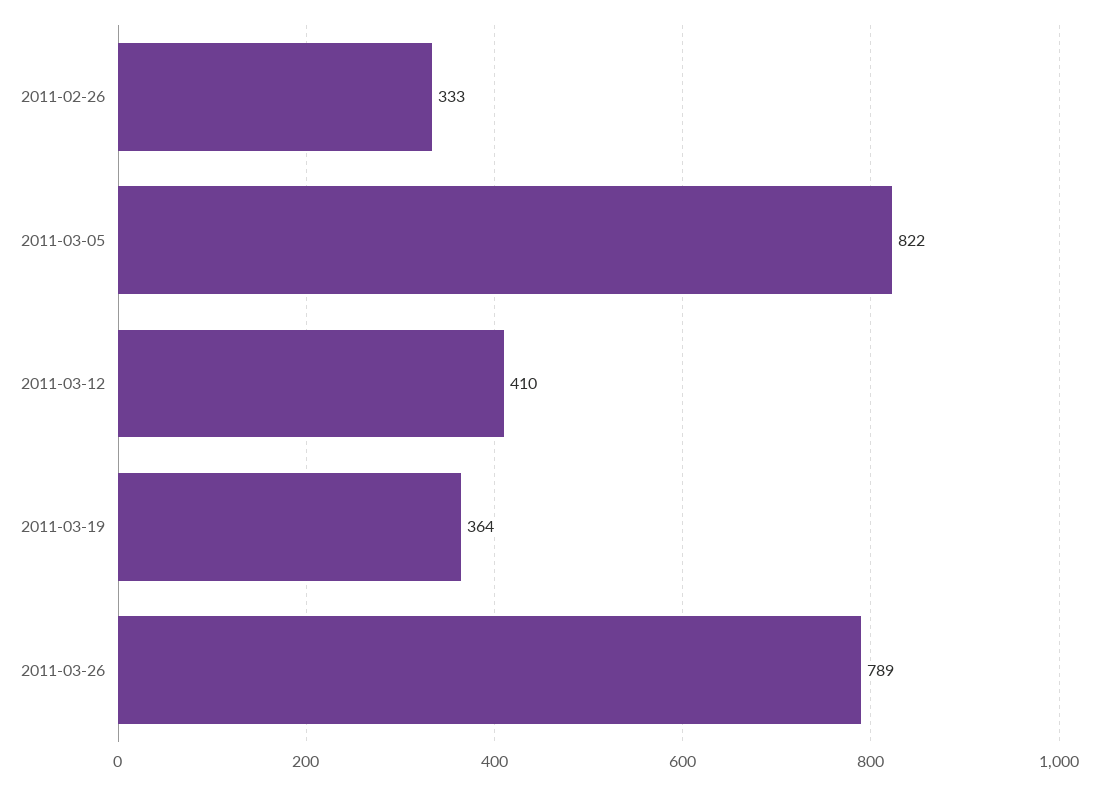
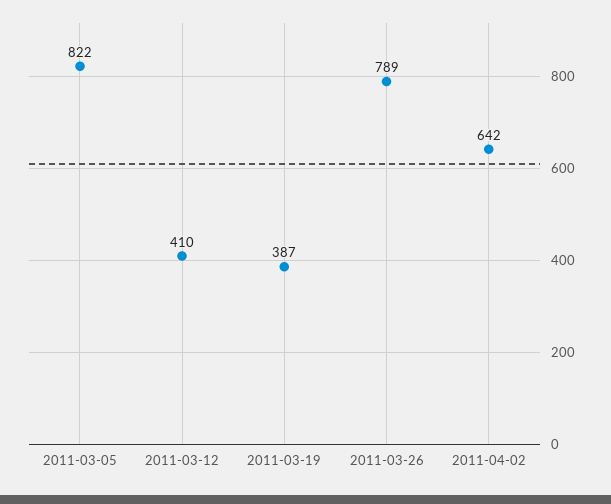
2011-02-26: 333 -> none
2011-03-19: 364 -> 387
2011-04-02: none -> 642

